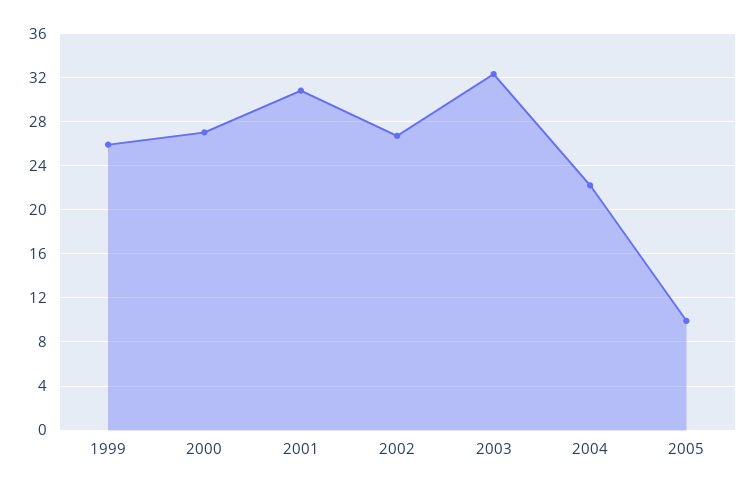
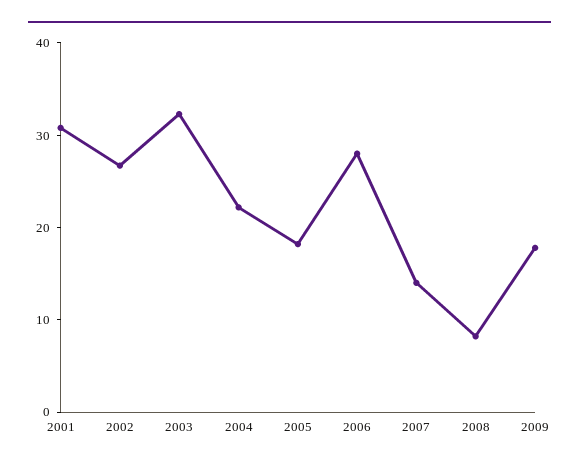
1999: 26 -> none
2000: 27 -> none
2005: 10 -> 18
2006: none -> 28
2007: none -> 14
2008: none -> 8
2009: none -> 18

